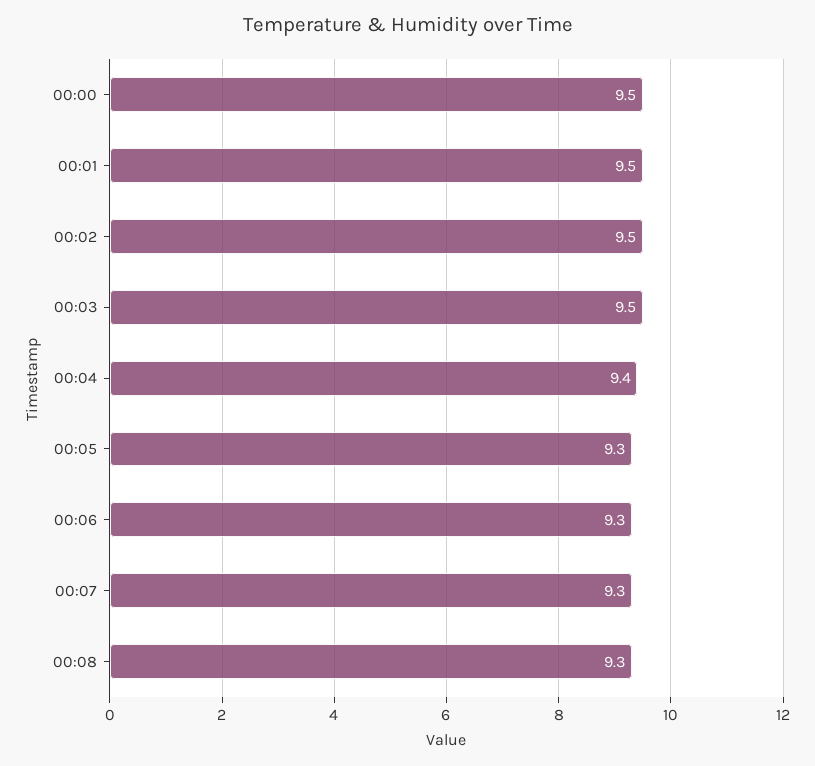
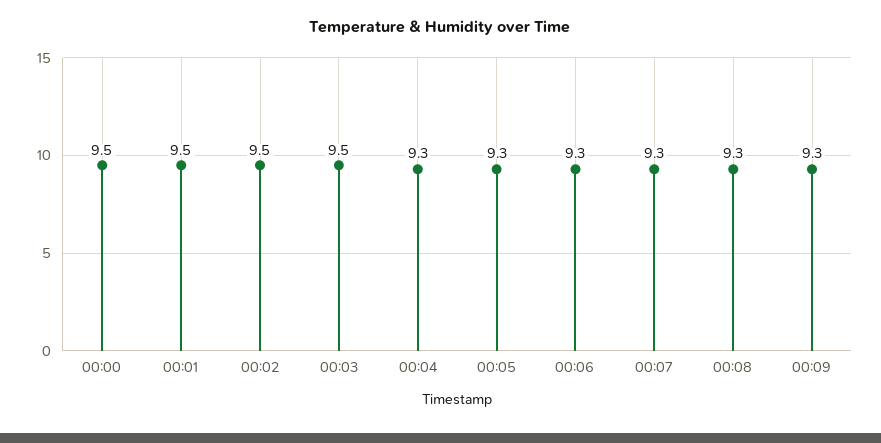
00:04: 9.4 -> 9.3
00:09: none -> 9.3

